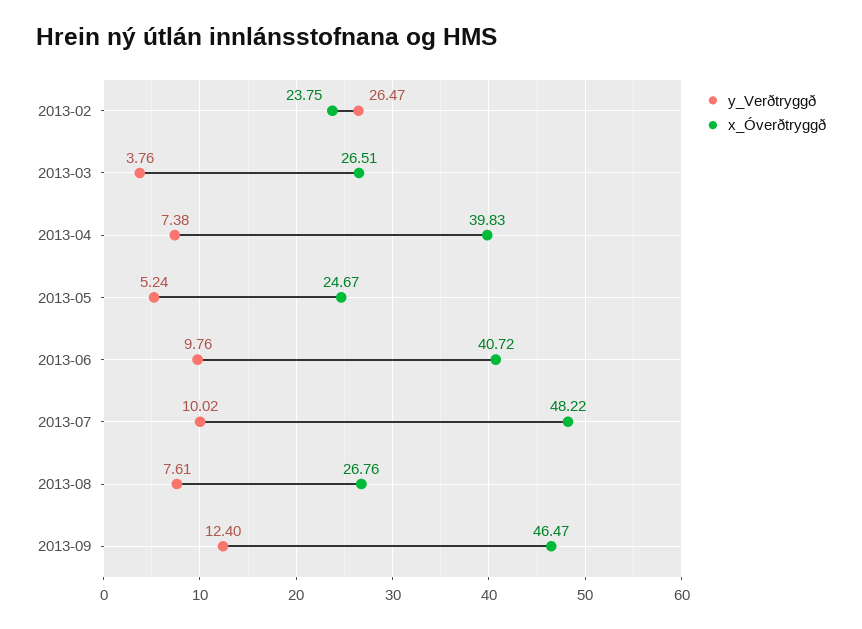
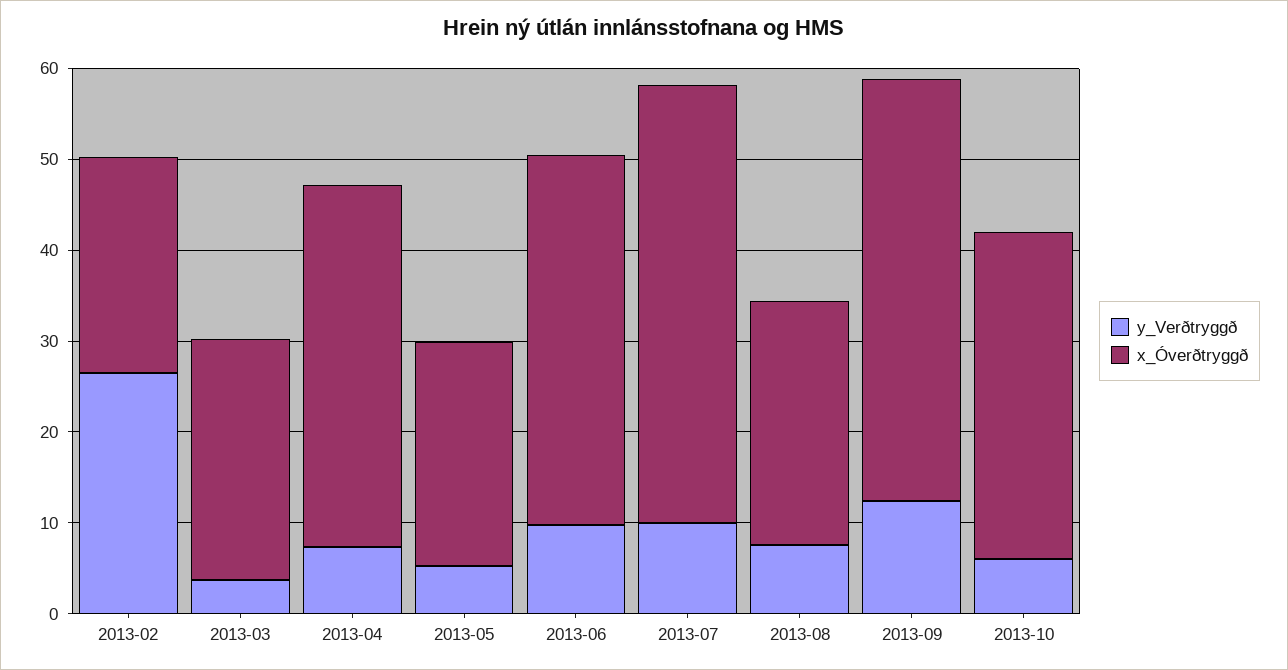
y_Verðtryggð, 2013-10: none -> 6
x_Óverðtryggð, 2013-10: none -> 36

